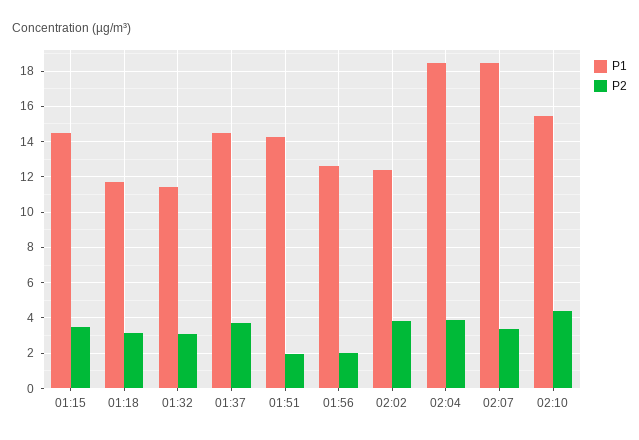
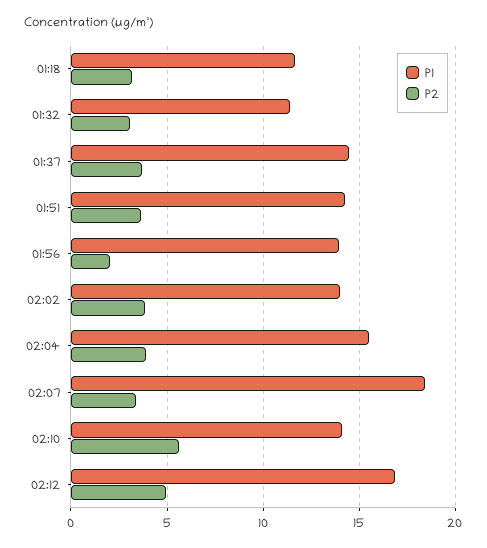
P1, 01:15: 14.5 -> none
P2, 01:15: 3.5 -> none
P2, 01:51: 2 -> 3.5
P1, 01:56: 12.5 -> 14
P1, 02:02: 12.5 -> 14
P1, 02:04: 18.5 -> 15.5
P1, 02:10: 15.5 -> 14
P2, 02:10: 4.5 -> 5.5
P1, 02:12: none -> 17
P2, 02:12: none -> 5

